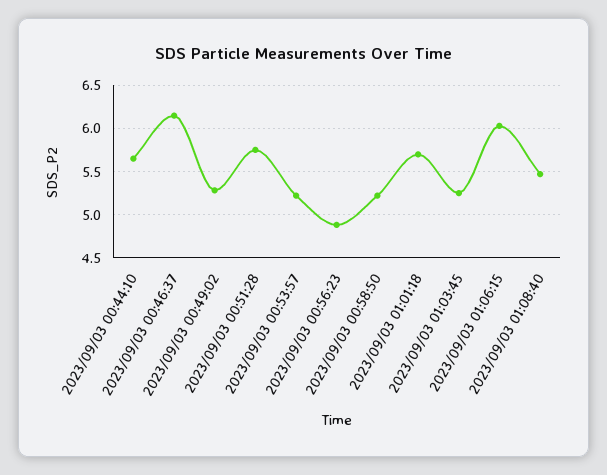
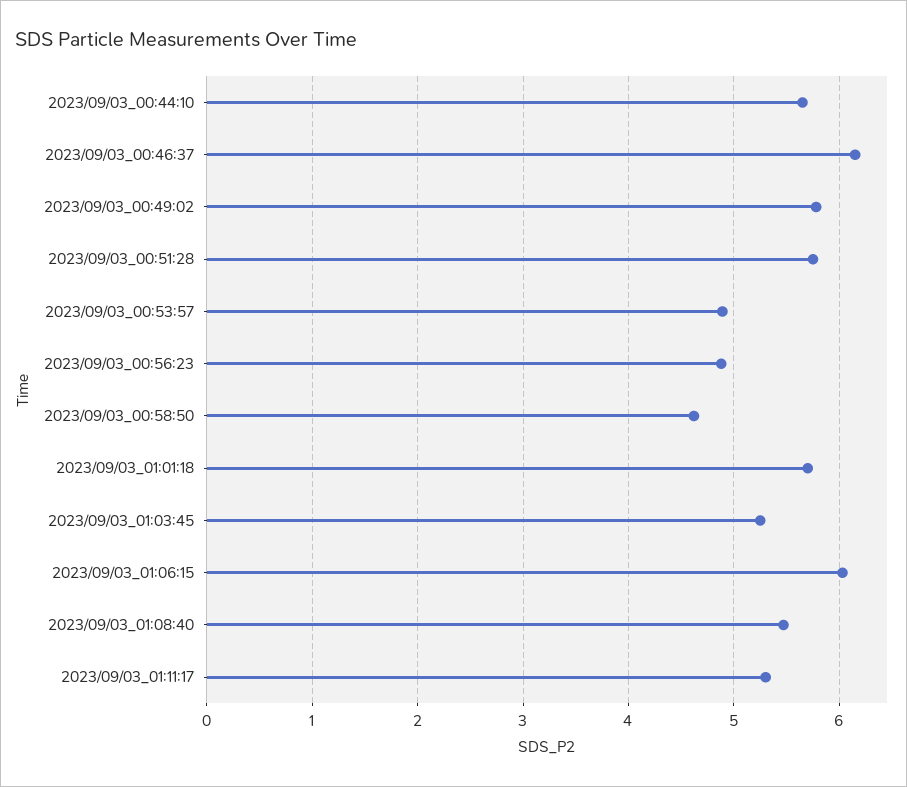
2023/09/03 00:49:02: 5.3 -> 5.8
2023/09/03 00:53:57: 5.2 -> 4.9
2023/09/03 00:58:50: 5.2 -> 4.6
2023/09/03_01:11:17: none -> 5.3

